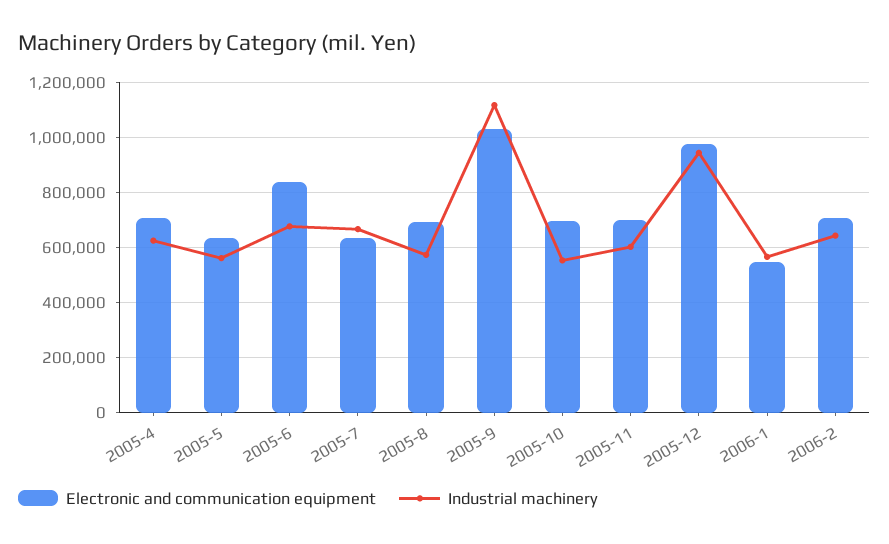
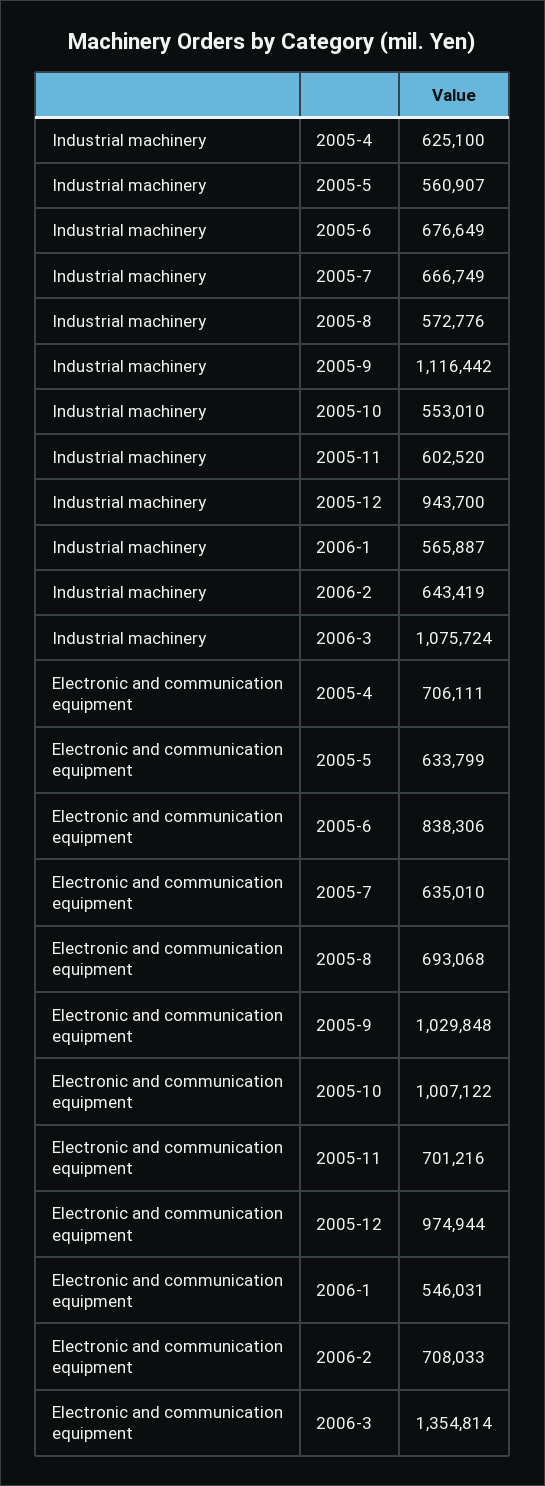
Electronic and communication equipment, 2005-10: 700000 -> 1007122
Industrial machinery, 2006-3: none -> 1075724
Electronic and communication equipment, 2006-3: none -> 1354814

